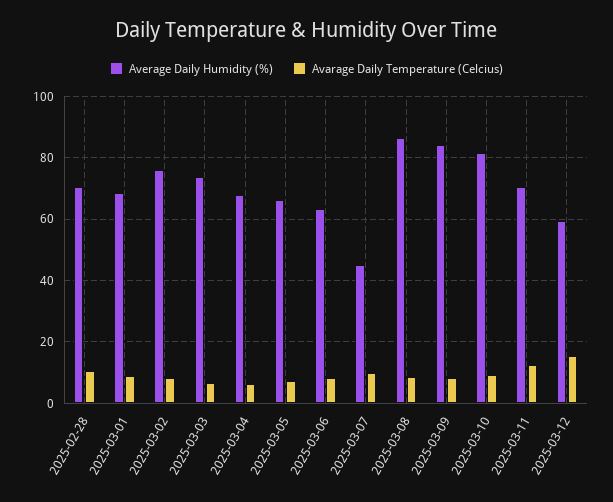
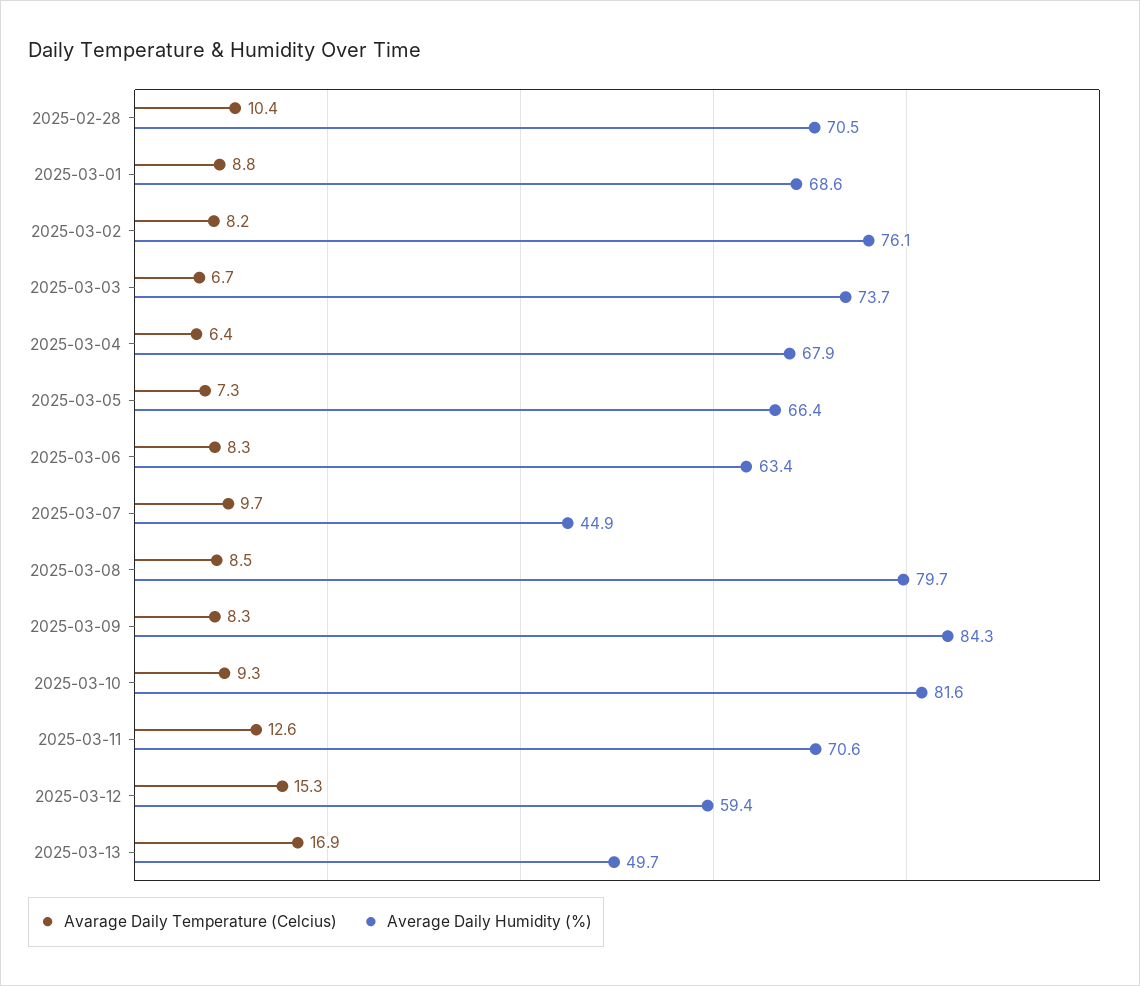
Average Daily Humidity (%), 2025-03-08: 86 -> 79.7
Avarage Daily Temperature (Celcius), 2025-03-13: none -> 16.9
Average Daily Humidity (%), 2025-03-13: none -> 49.7

